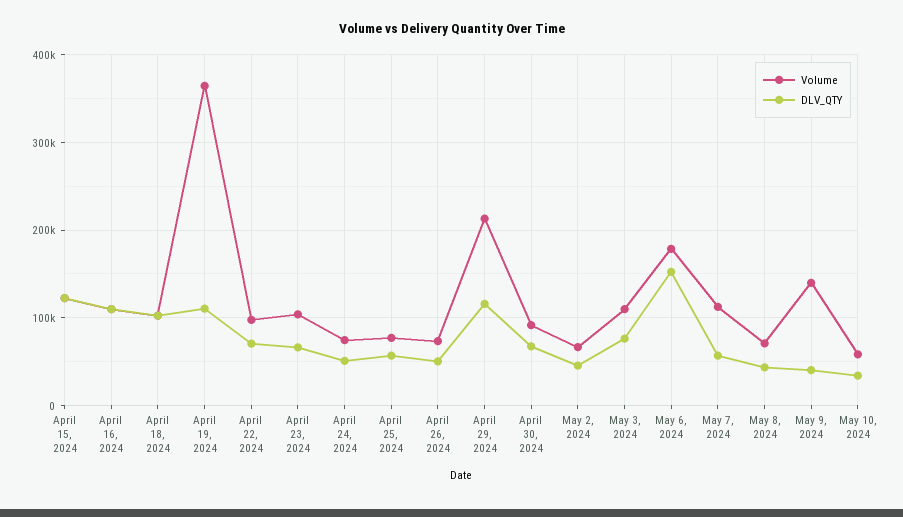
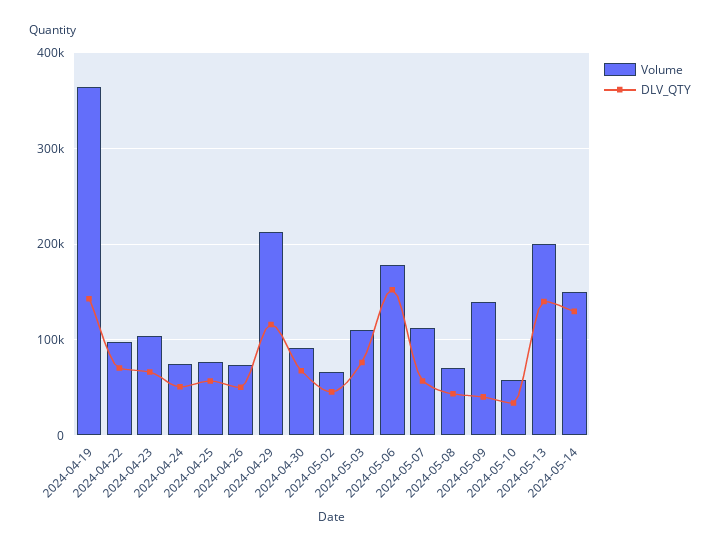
Volume, April 15, 2024: 120000 -> none
DLV_QTY, April 15, 2024: 120000 -> none
Volume, April 16, 2024: 110000 -> none
DLV_QTY, April 16, 2024: 110000 -> none
Volume, April 18, 2024: 100000 -> none
DLV_QTY, April 18, 2024: 100000 -> none
DLV_QTY, April 19, 2024: 110000 -> 140000
Volume, 2024-05-13: none -> 200000
DLV_QTY, 2024-05-13: none -> 140000
Volume, 2024-05-14: none -> 150000
DLV_QTY, 2024-05-14: none -> 130000

